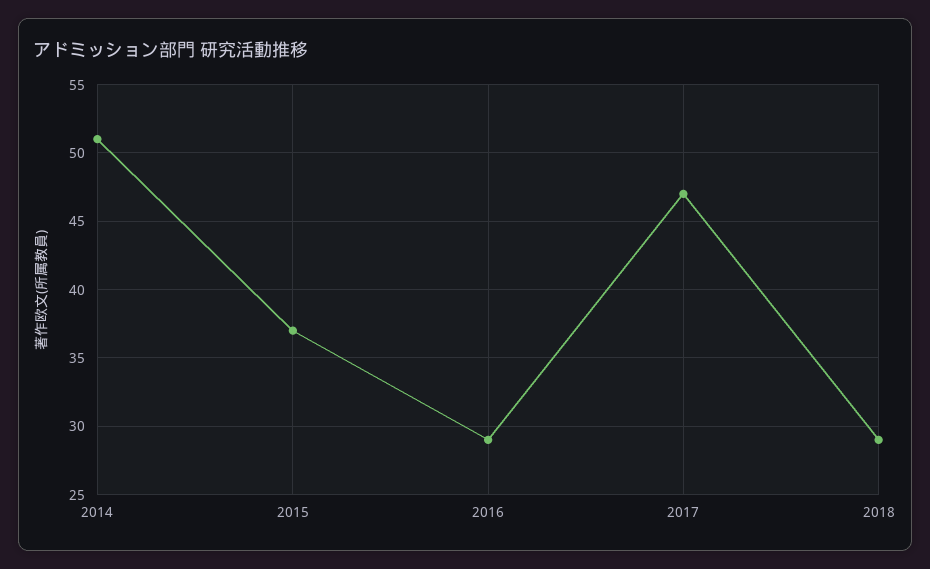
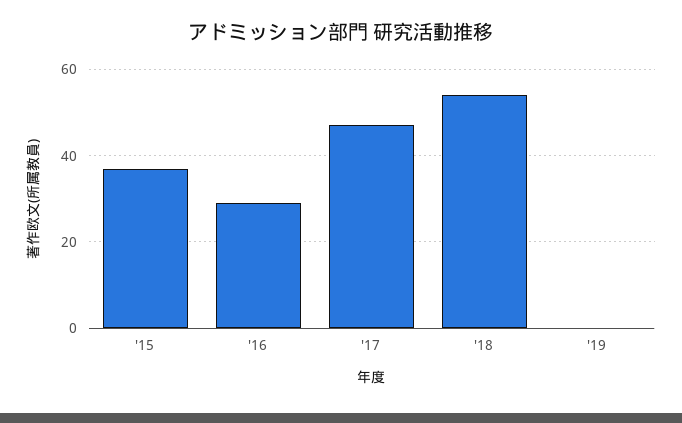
2014: 51 -> none
2018: 29 -> 55
'19: none -> 0

